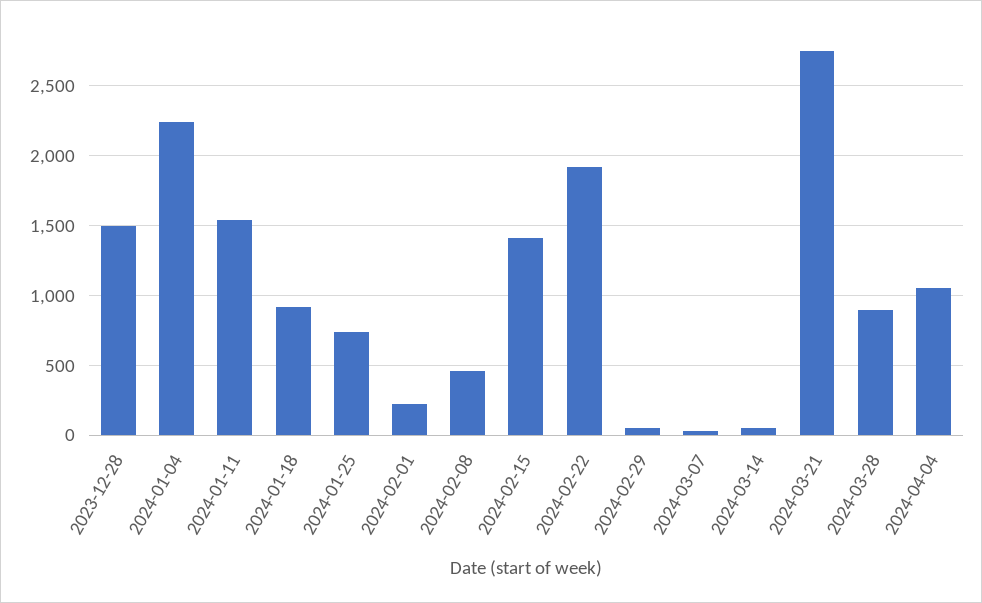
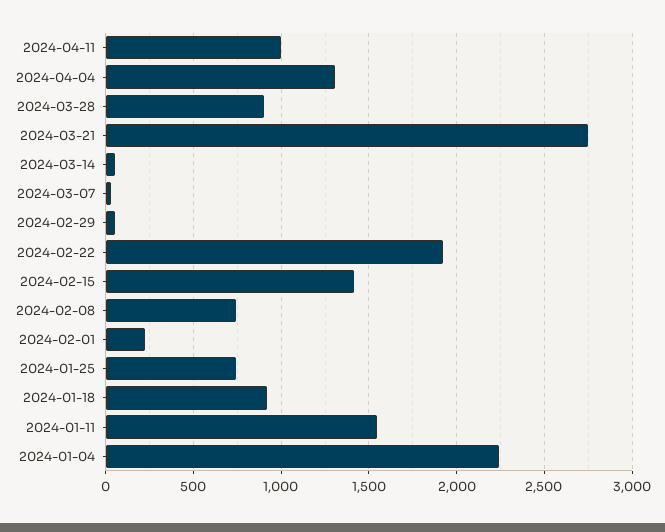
2023-12-28: 1500 -> none
2024-02-08: 450 -> 750
2024-04-04: 1050 -> 1300
2024-04-11: none -> 1000

